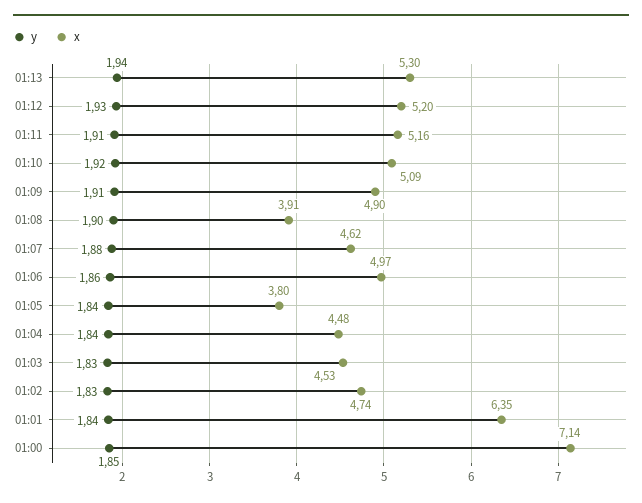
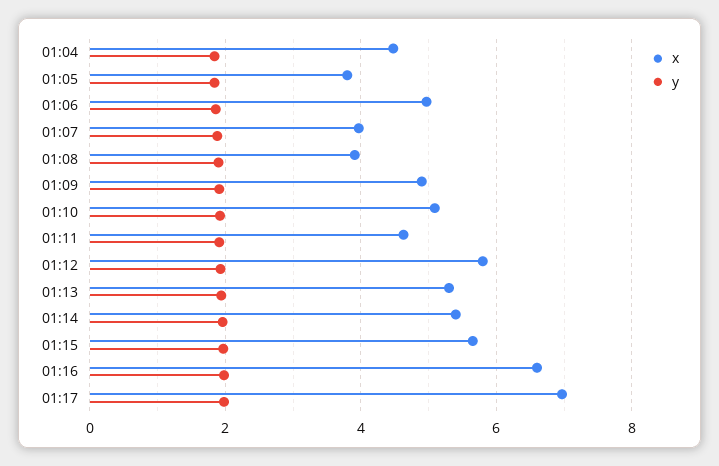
x, 01:12: 5.2 -> 5.8
x, 01:11: 5.16 -> 4.6
x, 01:07: 4.62 -> 4
y, 01:03: 1.83 -> none
x, 01:03: 4.53 -> none
y, 01:02: 1.83 -> none
x, 01:02: 4.74 -> none
y, 01:01: 1.84 -> none
x, 01:01: 6.35 -> none
y, 01:00: 1.85 -> none
x, 01:00: 7.14 -> none
x, 01:14: none -> 5.4
y, 01:14: none -> 2
x, 01:15: none -> 5.6
y, 01:15: none -> 2
x, 01:16: none -> 6.6
y, 01:16: none -> 2
x, 01:17: none -> 7
y, 01:17: none -> 2

